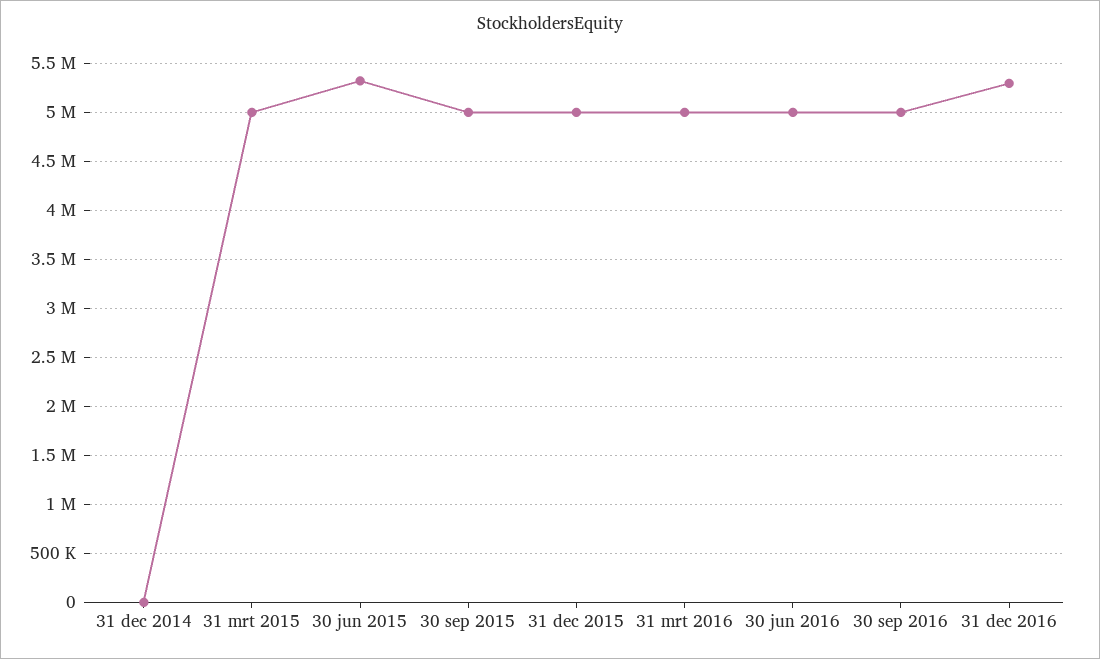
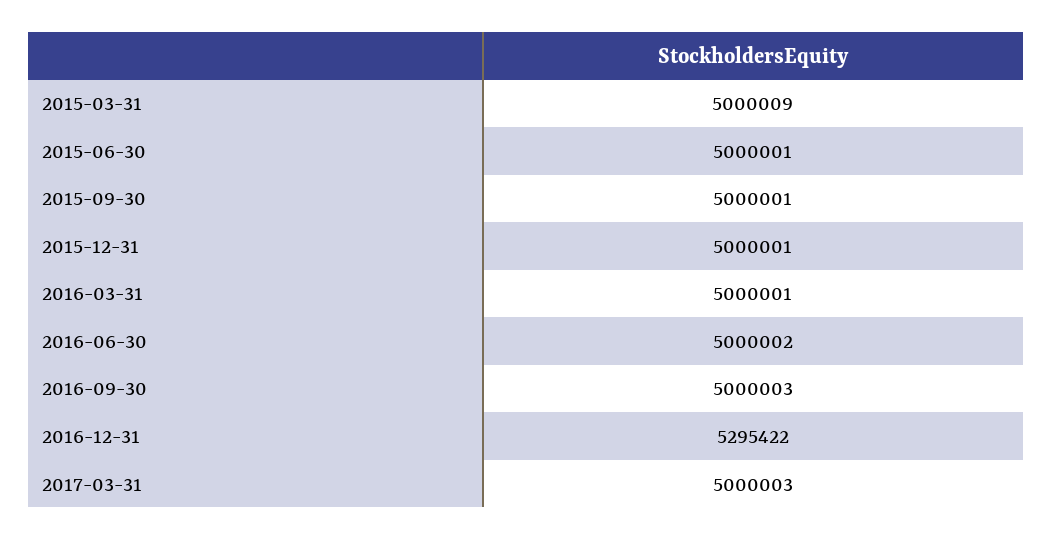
31 dec 2014: 0 -> none
30 jun 2015: 5300000 -> 5000001
2017-03-31: none -> 5000003

